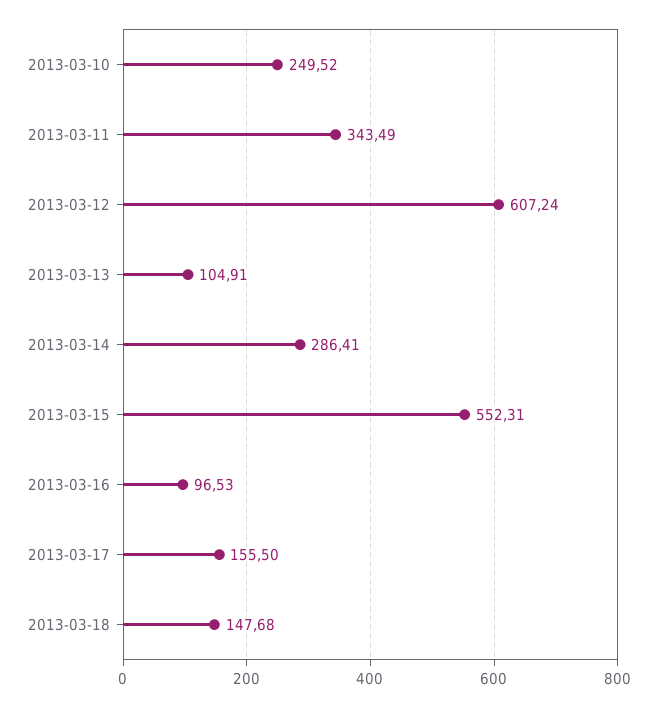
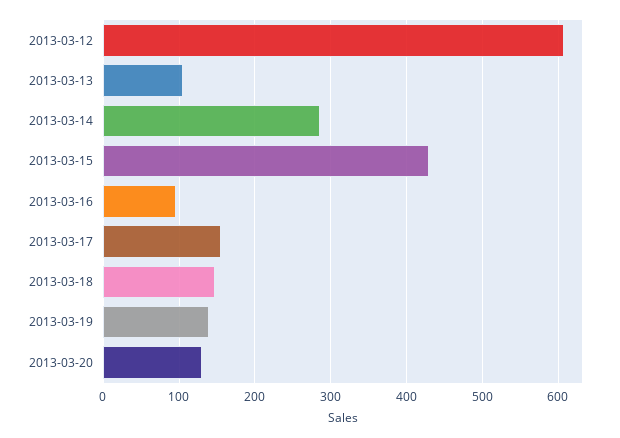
2013-03-10: 249.52 -> none
2013-03-11: 343.49 -> none
2013-03-15: 552.31 -> 430
2013-03-19: none -> 140
2013-03-20: none -> 130

